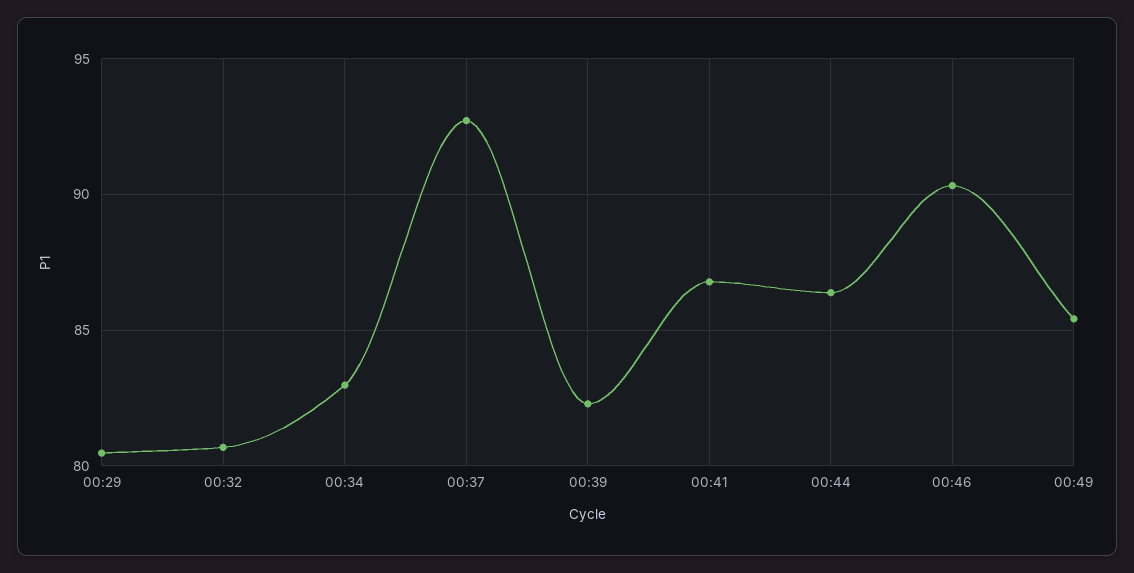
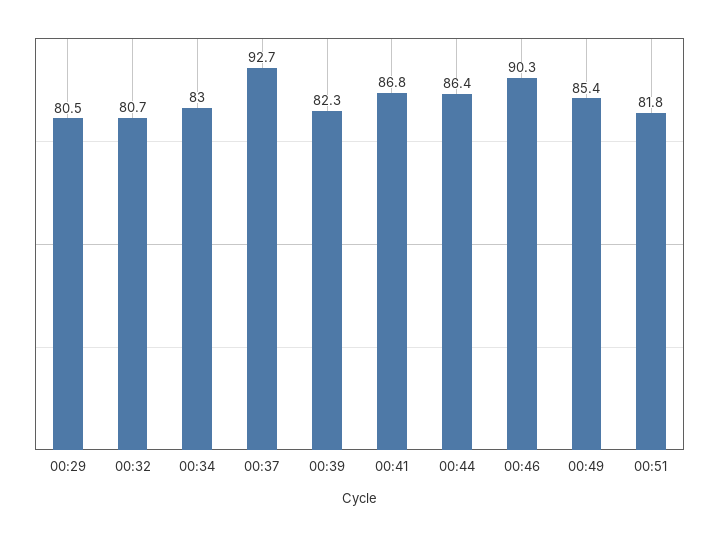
00:51: none -> 81.8

